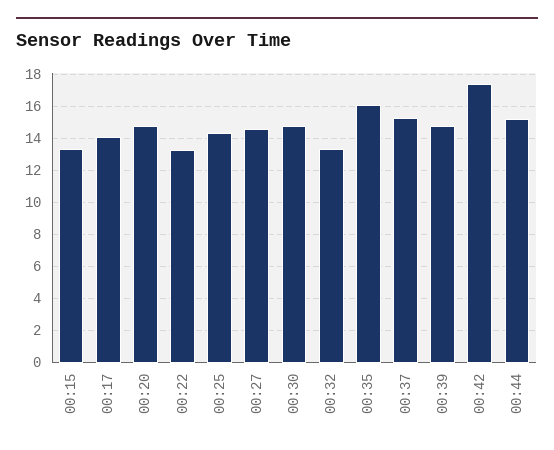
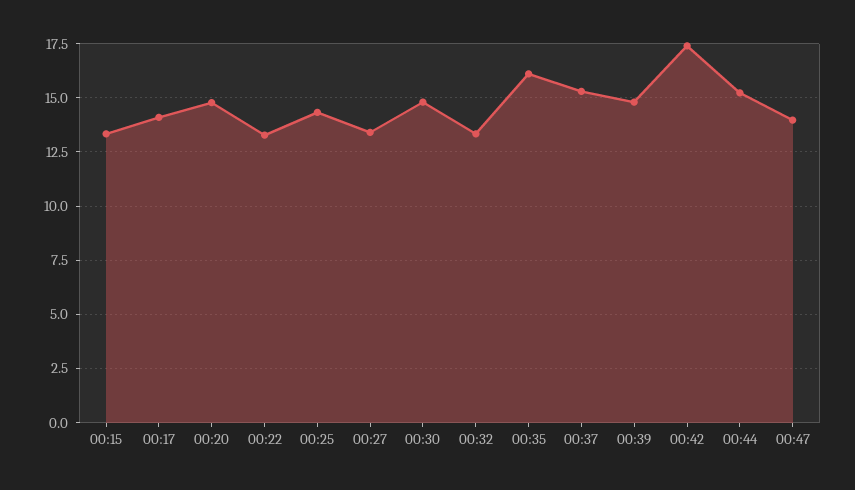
00:27: 14.5 -> 13.5
00:47: none -> 14

